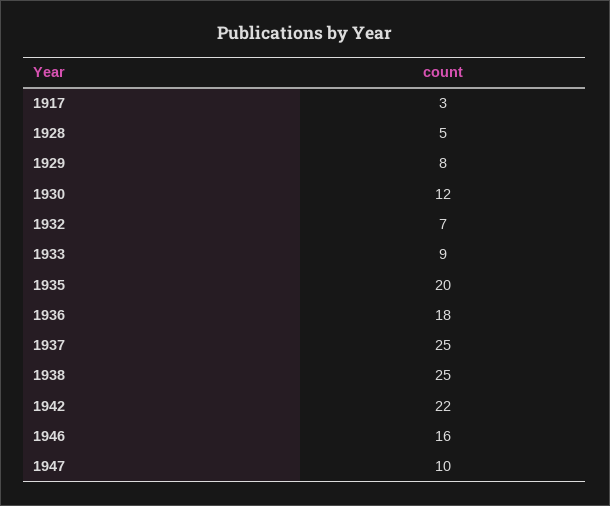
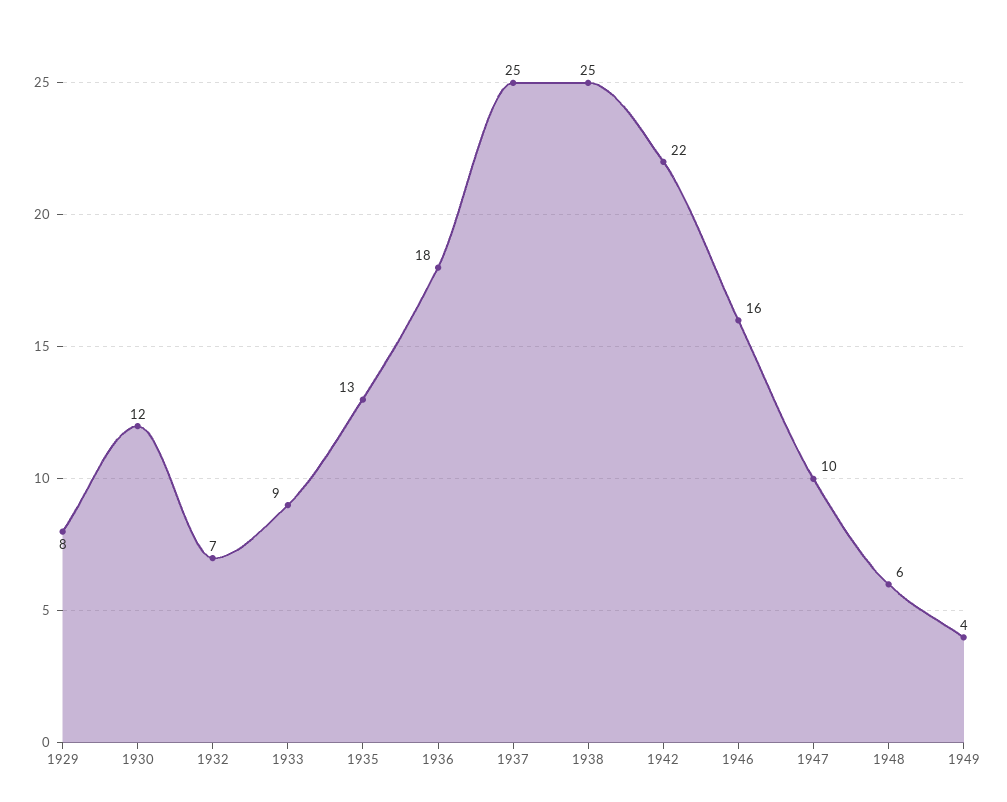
1917: 3 -> none
1928: 5 -> none
1935: 20 -> 13
1948: none -> 6
1949: none -> 4

